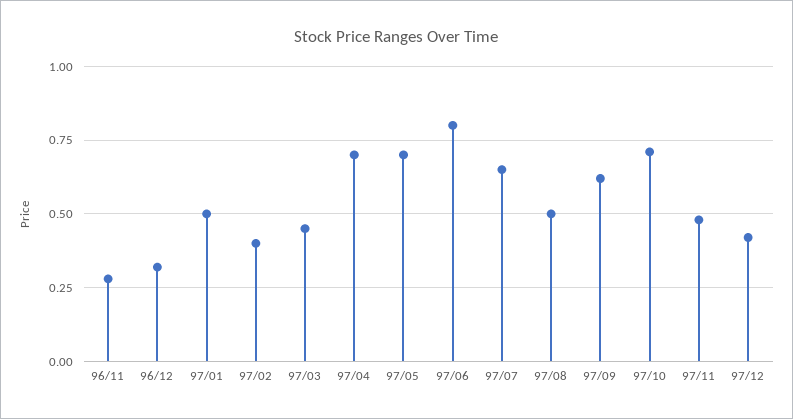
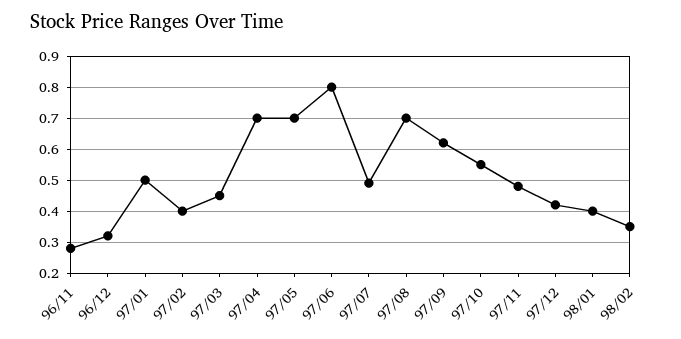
97/07: 0.65 -> 0.5
97/08: 0.5 -> 0.7
97/10: 0.7 -> 0.55
98/01: none -> 0.4
98/02: none -> 0.35

